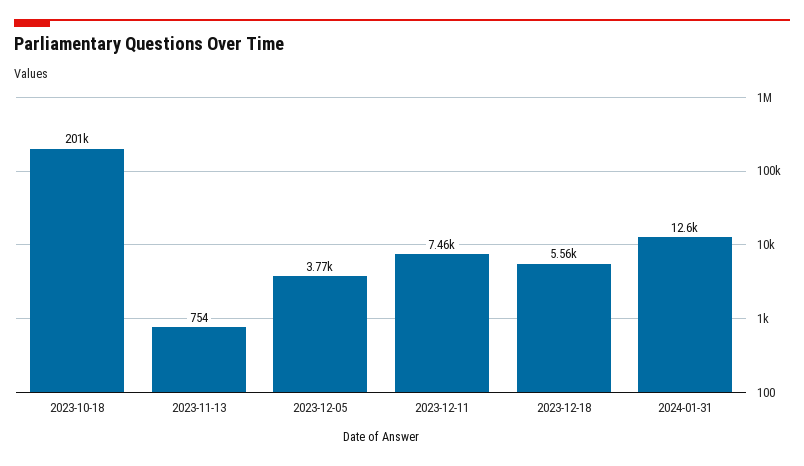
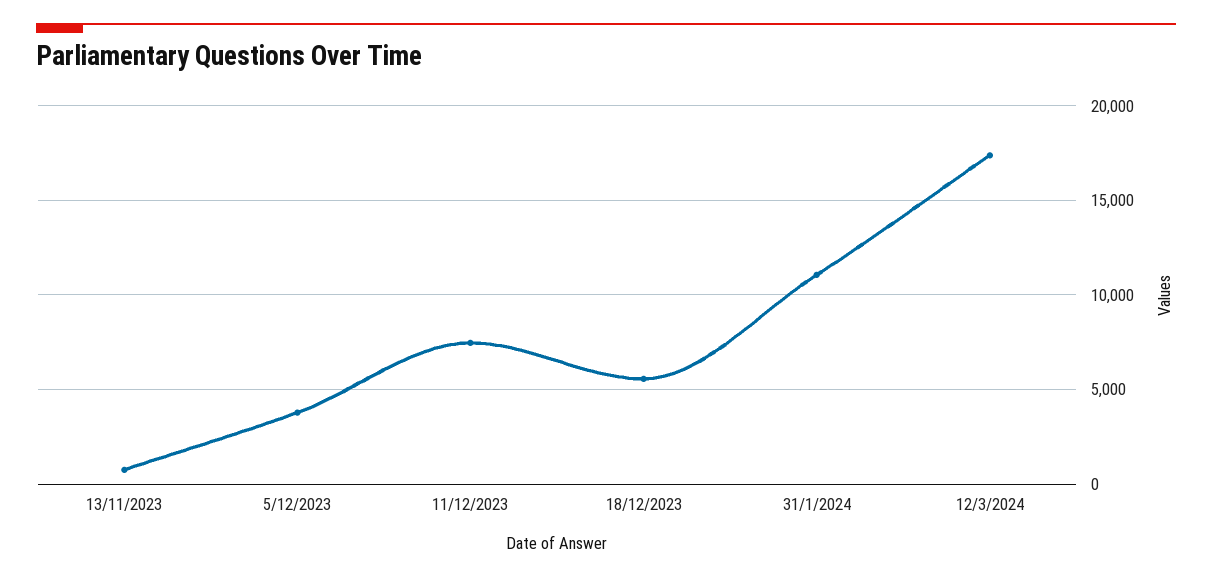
2023-10-18: 201000 -> none
2024-01-31: 12600 -> 11000
12/3/2024: none -> 17500

